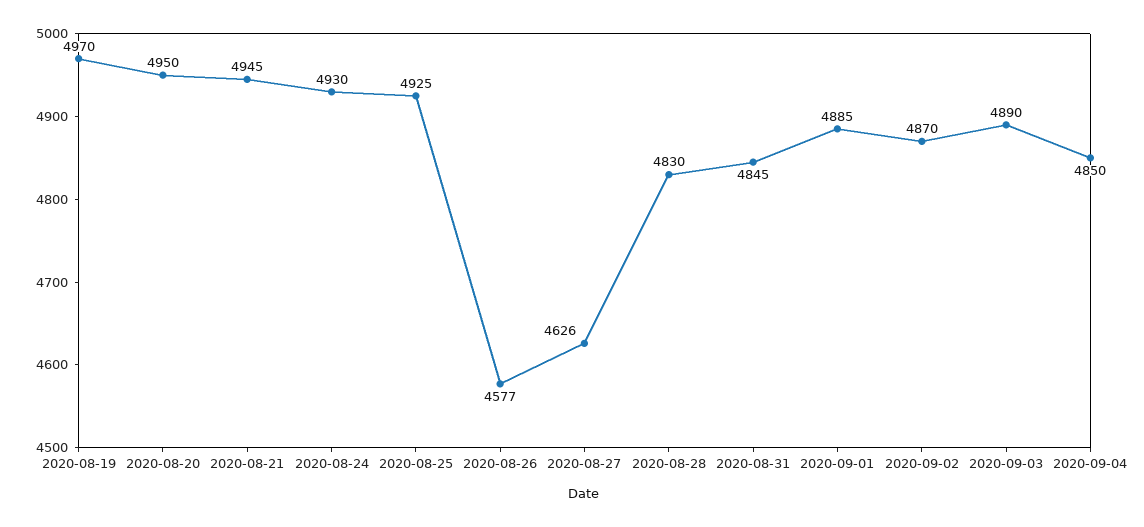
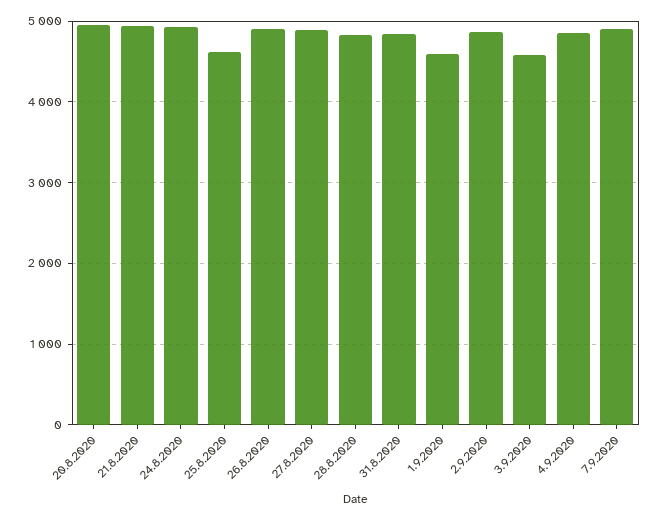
2020-08-19: 4970 -> none
2020-08-25: 4925 -> 4600
2020-08-26: 4577 -> 4900
2020-08-27: 4626 -> 4900
2020-09-01: 4885 -> 4600
2020-09-03: 4890 -> 4600
7.9.2020: none -> 4900

